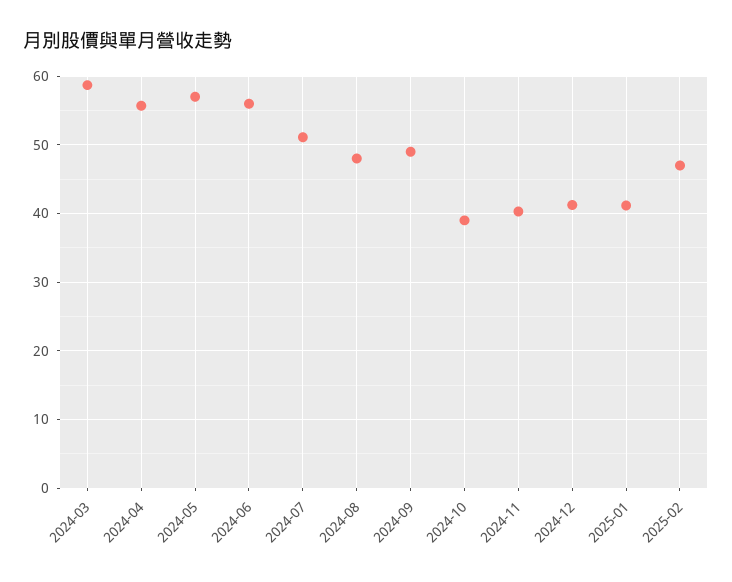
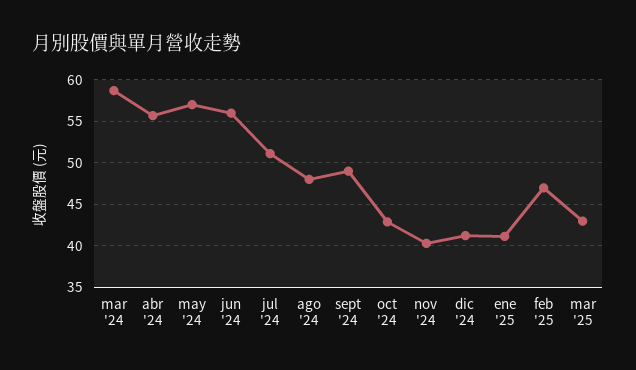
2024-10: 39 -> 43
mar '25: none -> 43

